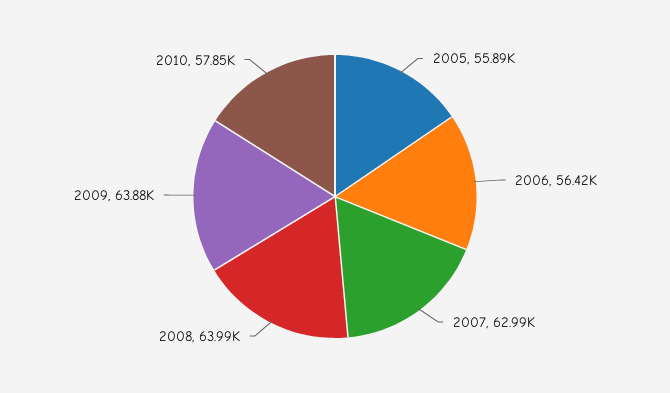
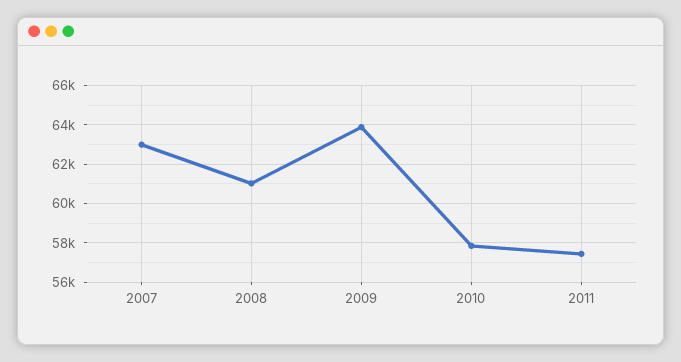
2005: 55890 -> none
2006: 56420 -> none
2008: 63990 -> 61000
2011: none -> 57500

